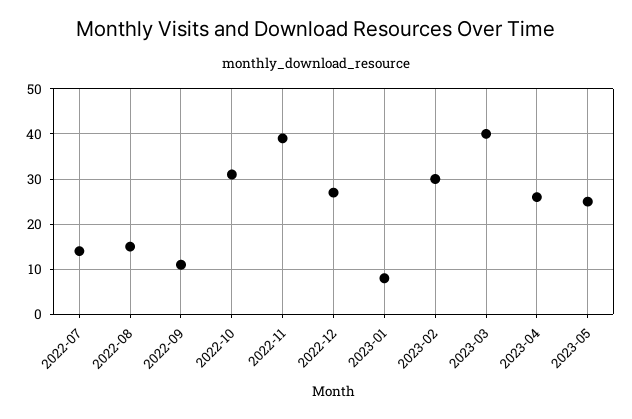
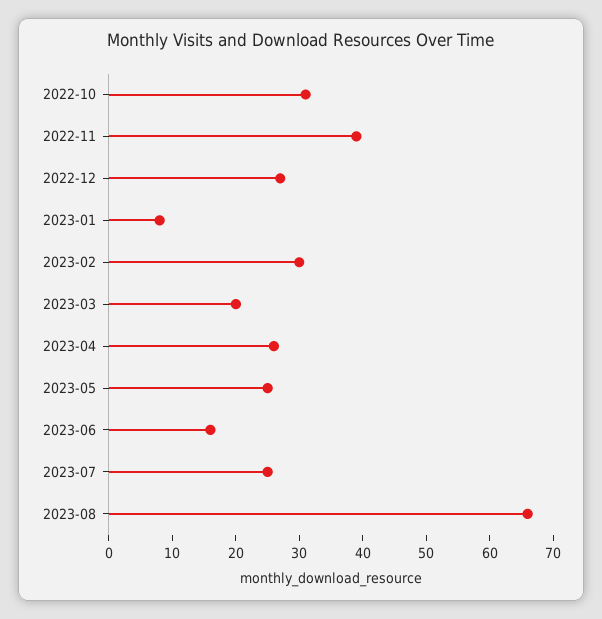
2022-07: 15 -> none
2022-08: 15 -> none
2022-09: 10 -> none
2023-03: 40 -> 20
2023-06: none -> 15
2023-07: none -> 25
2023-08: none -> 65

